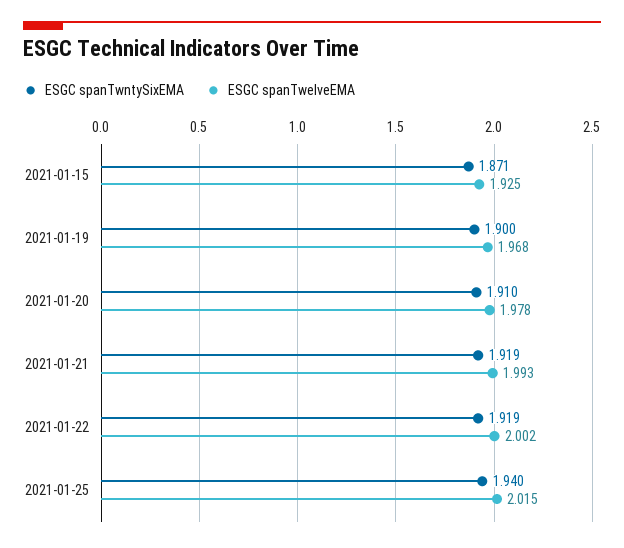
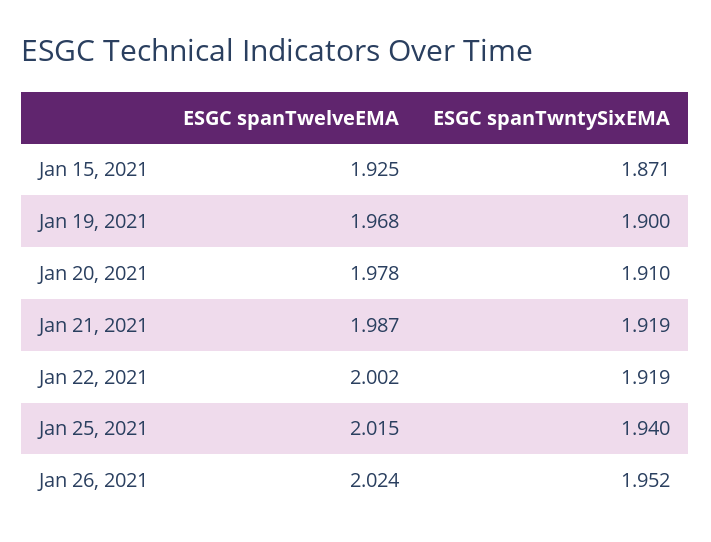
ESGC spanTwelveEMA, 2021-01-21: 1.993 -> 1.987
ESGC spanTwelveEMA, Jan 26, 2021: none -> 2.024
ESGC spanTwntySixEMA, Jan 26, 2021: none -> 1.952

